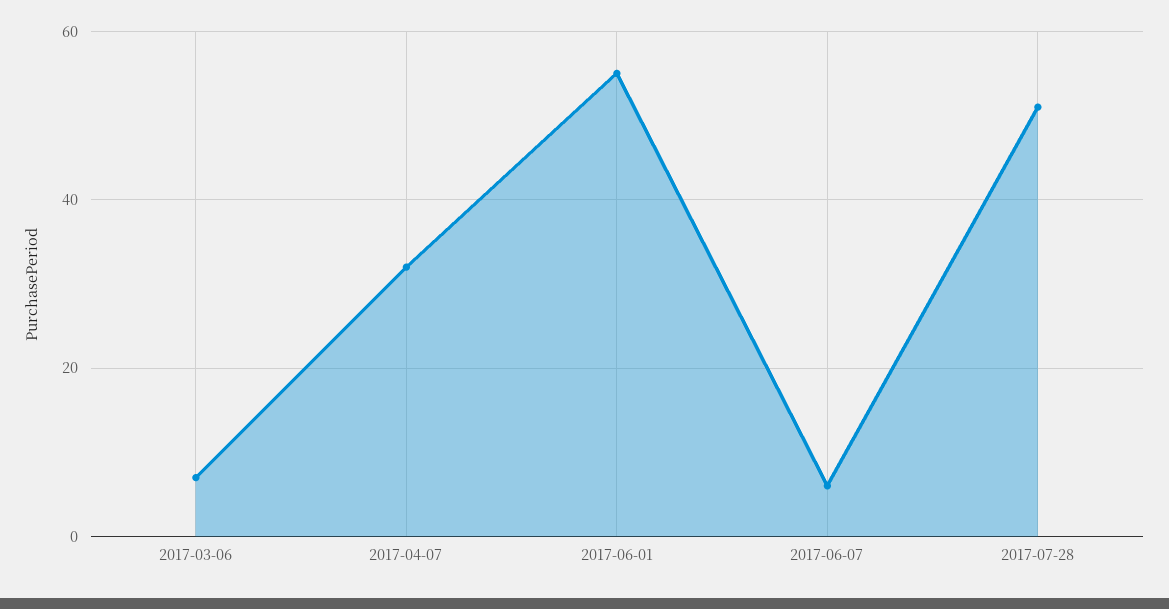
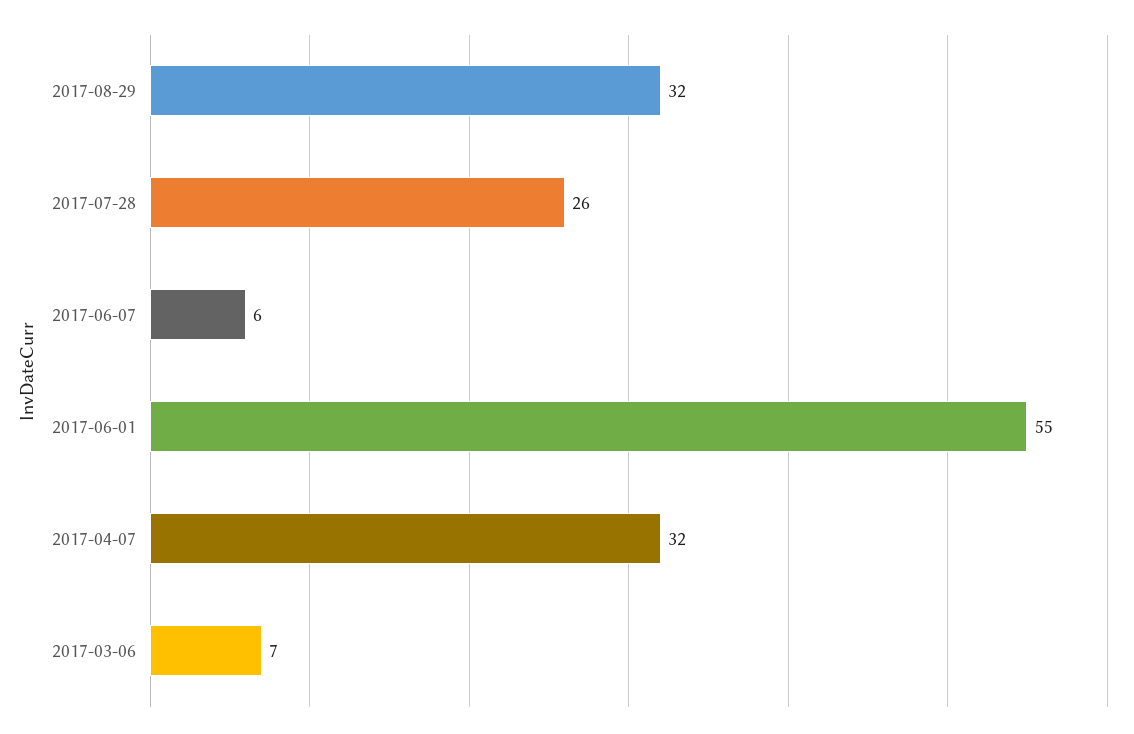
2017-07-28: 50 -> 26
2017-08-29: none -> 32

